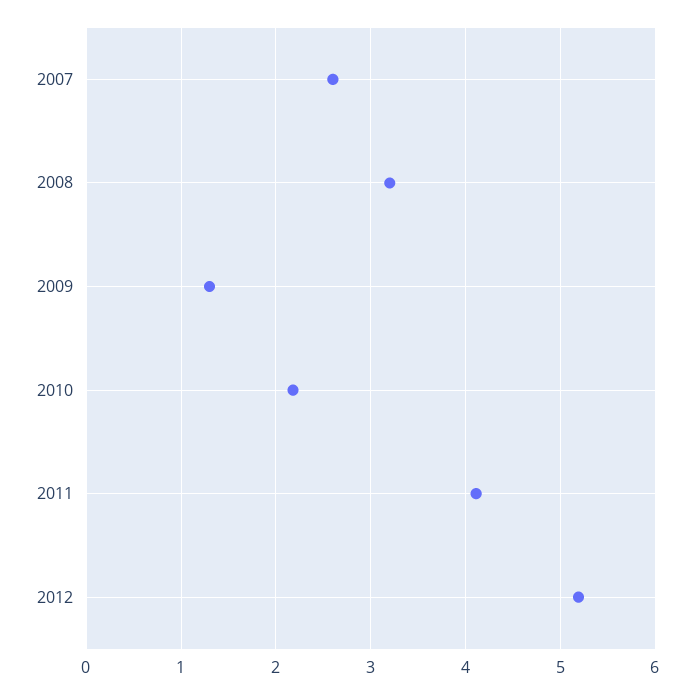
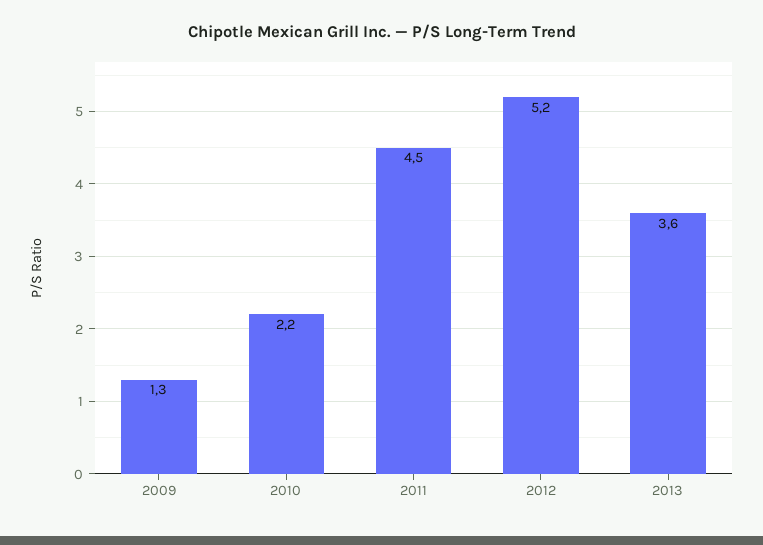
2007: 2.6 -> none
2008: 3.2 -> none
2011: 4.1 -> 4.5
2013: none -> 3.6

